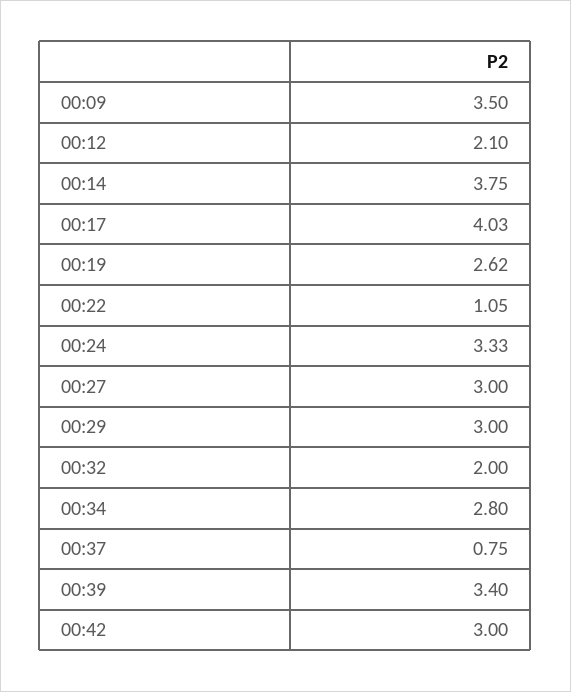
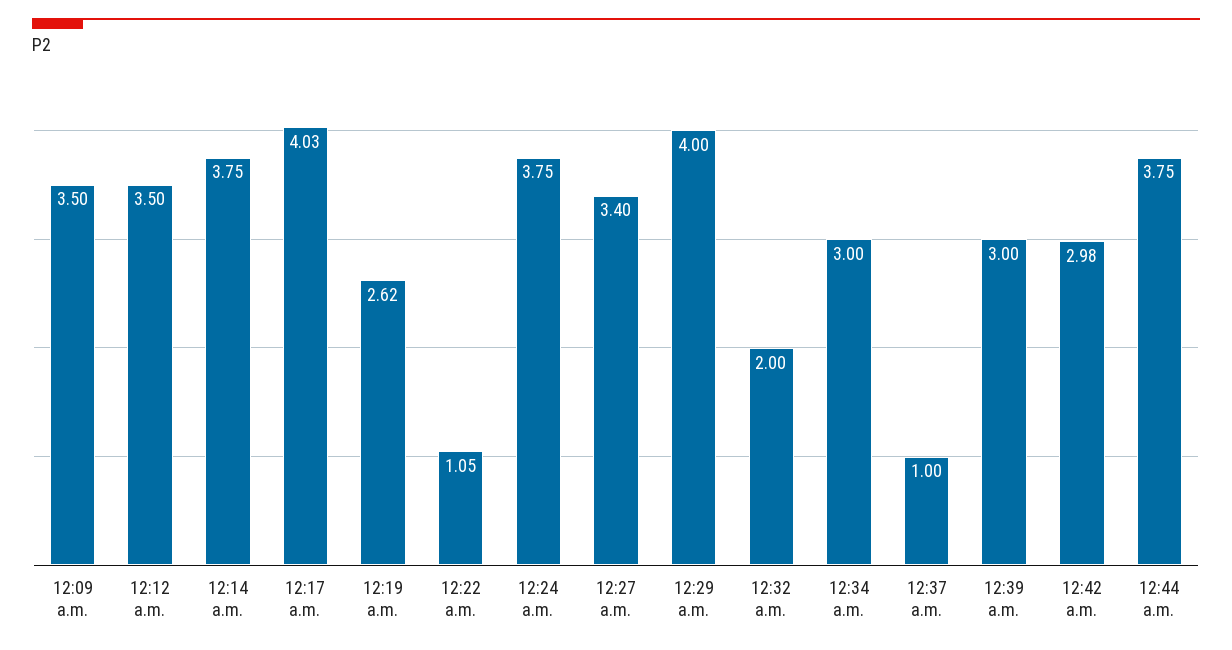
00:12: 2.1 -> 3.5
00:24: 3.33 -> 3.75
00:27: 3 -> 3.4
00:29: 3 -> 4
00:34: 2.8 -> 3
00:37: 0.75 -> 1
00:39: 3.4 -> 3
00:42: 3 -> 2.98
12:44 a.m.: none -> 3.75

